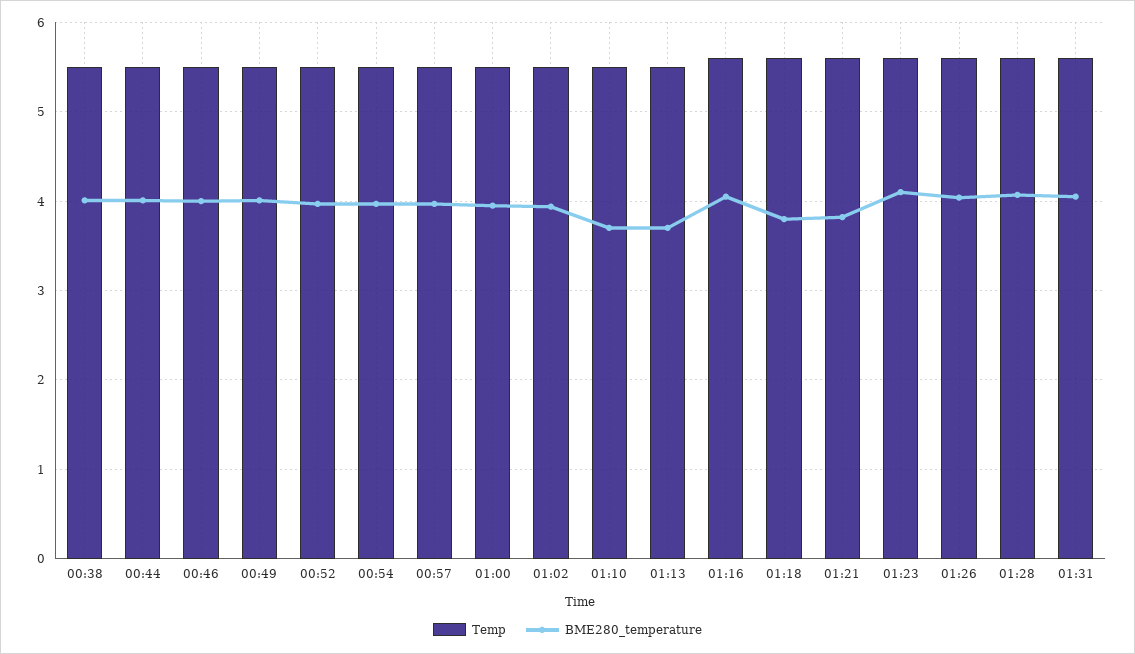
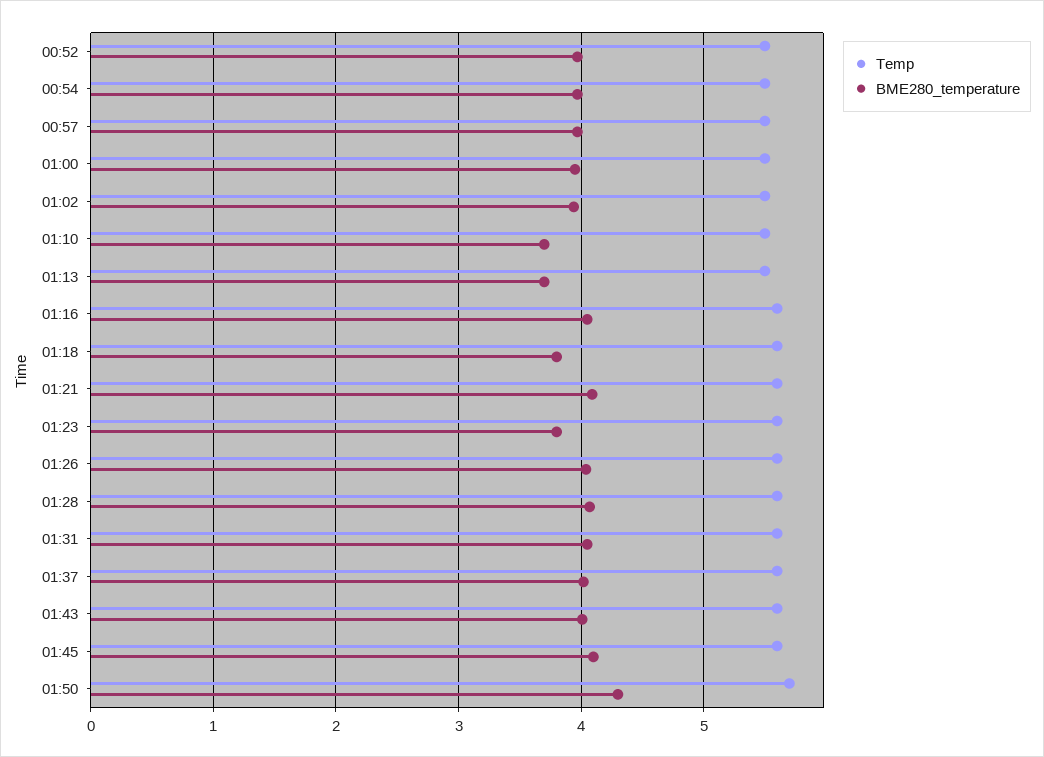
Temp, 00:38: 5.5 -> none
BME280_temperature, 00:38: 4 -> none
Temp, 00:44: 5.5 -> none
BME280_temperature, 00:44: 4 -> none
Temp, 00:46: 5.5 -> none
BME280_temperature, 00:46: 4 -> none
Temp, 00:49: 5.5 -> none
BME280_temperature, 00:49: 4 -> none
BME280_temperature, 01:21: 3.8 -> 4.1
BME280_temperature, 01:23: 4.1 -> 3.8
Temp, 01:37: none -> 5.6
BME280_temperature, 01:37: none -> 4
Temp, 01:43: none -> 5.6
BME280_temperature, 01:43: none -> 4
Temp, 01:45: none -> 5.6
BME280_temperature, 01:45: none -> 4.1
Temp, 01:50: none -> 5.7
BME280_temperature, 01:50: none -> 4.3

